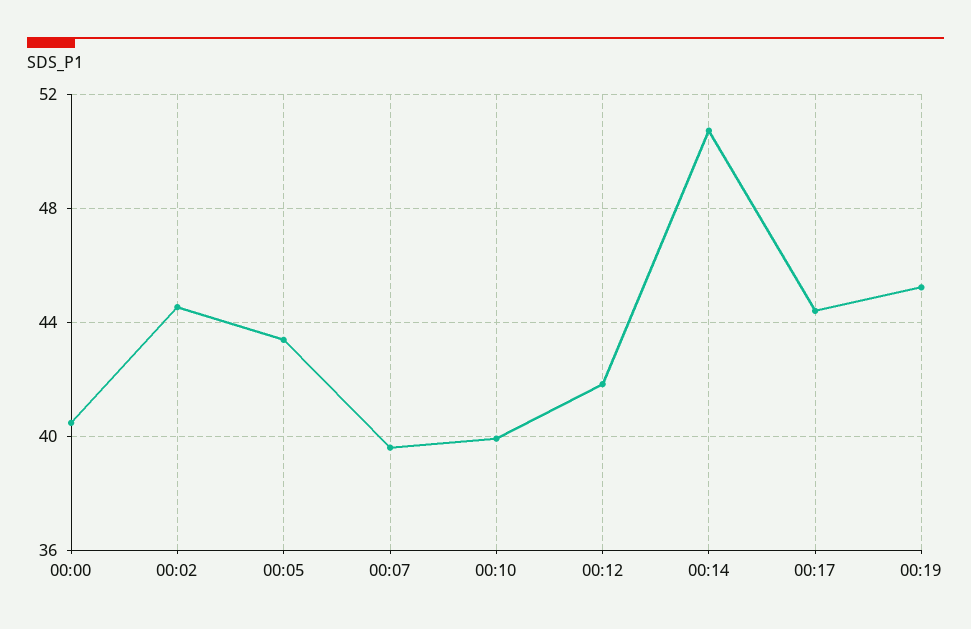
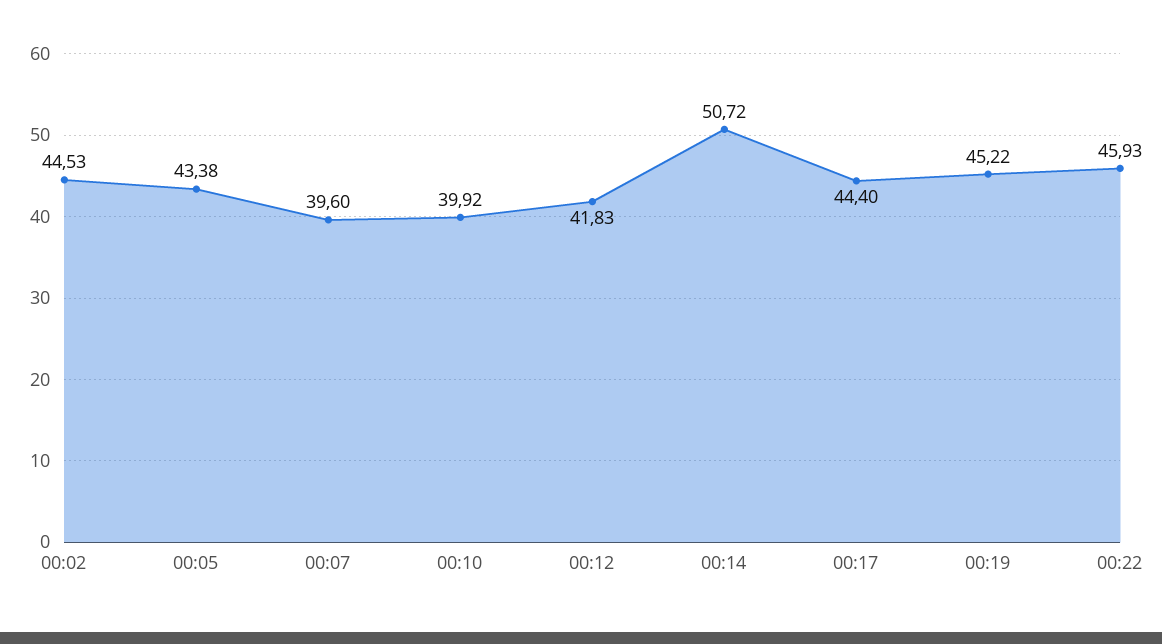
00:00: 40.5 -> none
00:22: none -> 45.93

